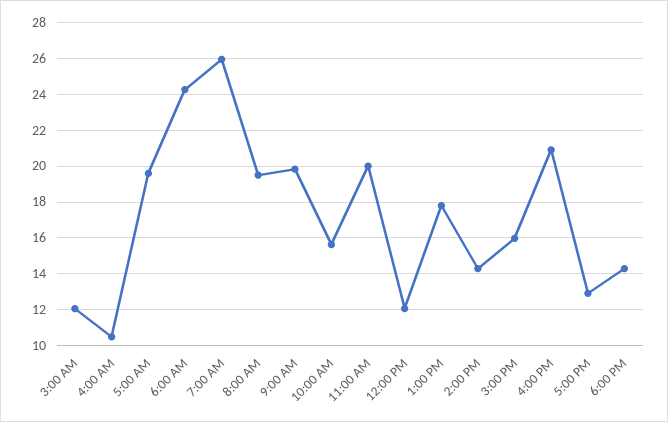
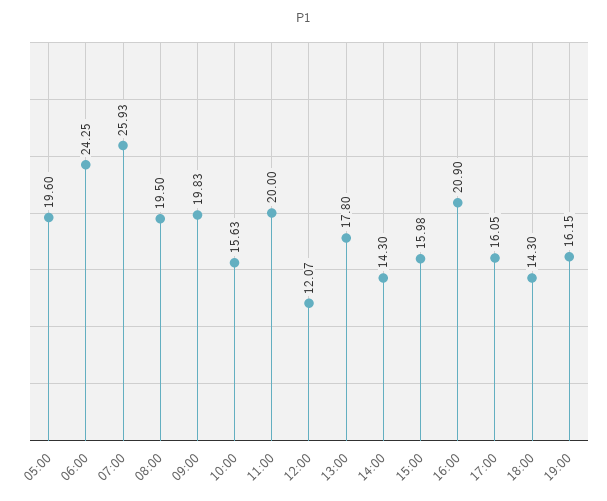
3:00 AM: 12 -> none
4:00 AM: 10.5 -> none
5:00 PM: 13 -> 16.05
19:00: none -> 16.15

